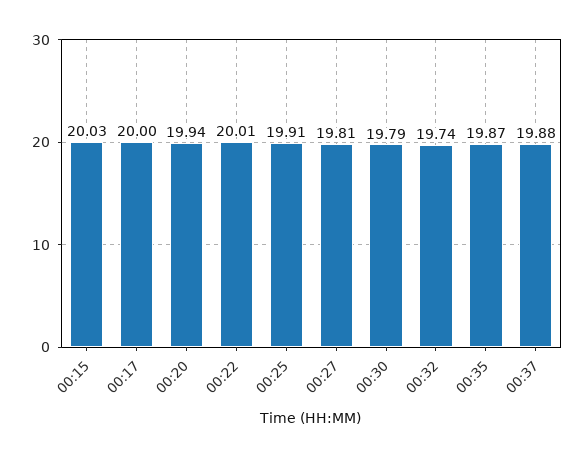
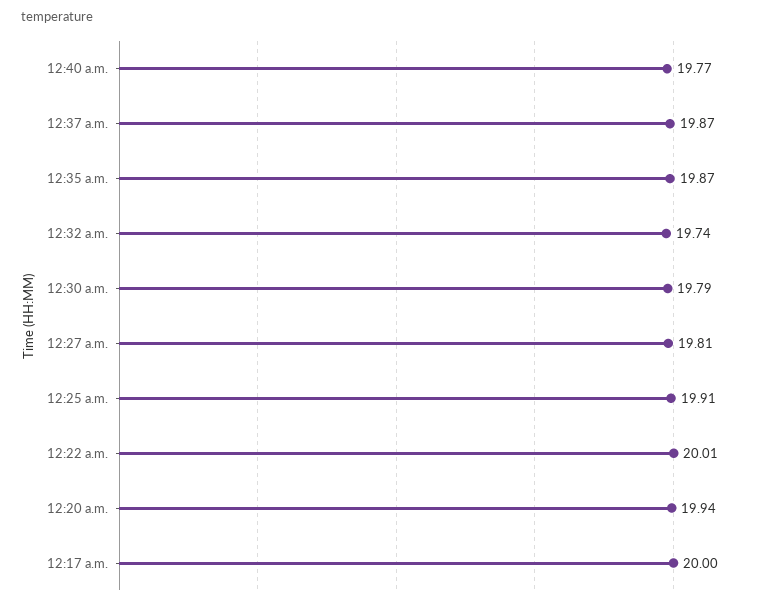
00:15: 20.03 -> none
00:37: 19.88 -> 19.87
12:40 a.m.: none -> 19.77

